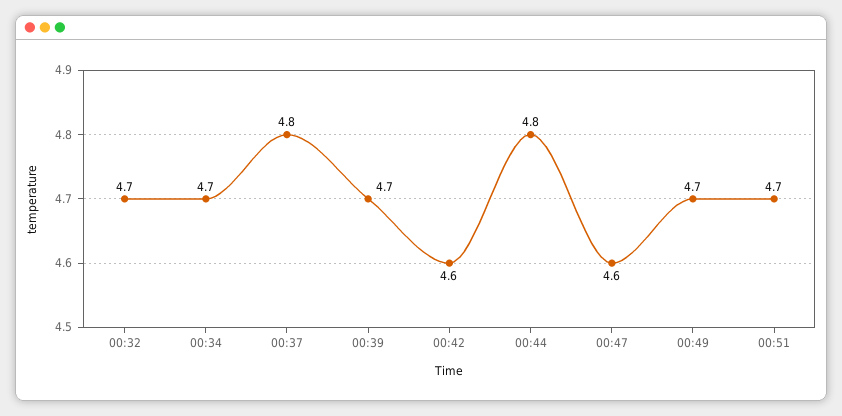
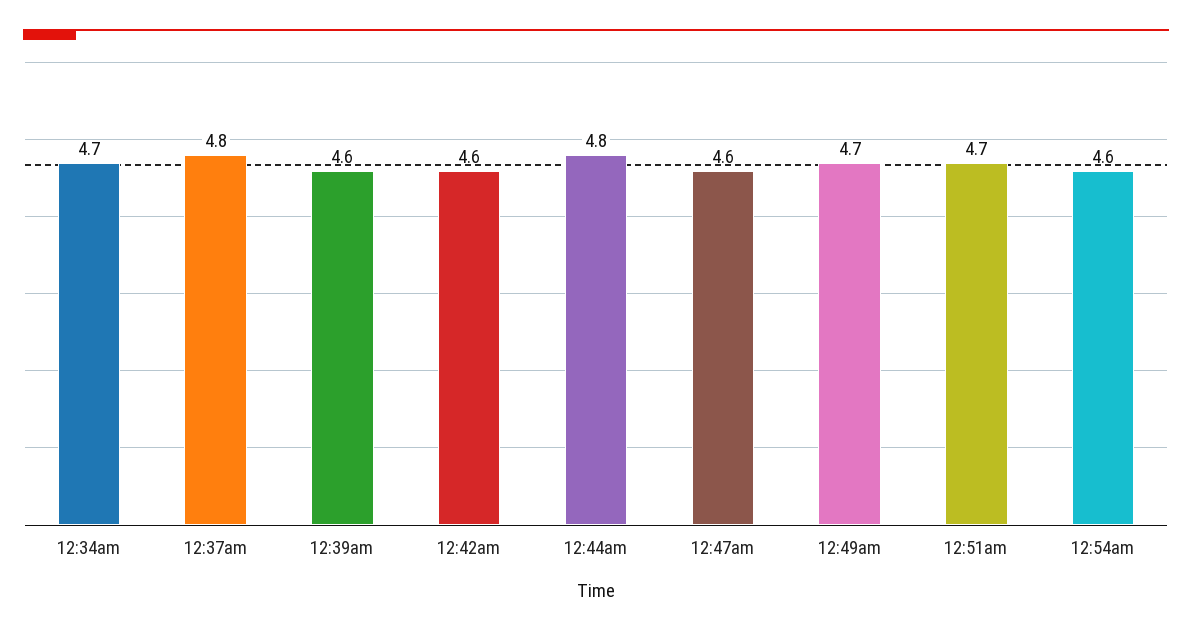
00:32: 4.7 -> none
00:39: 4.7 -> 4.6
12:54am: none -> 4.6

